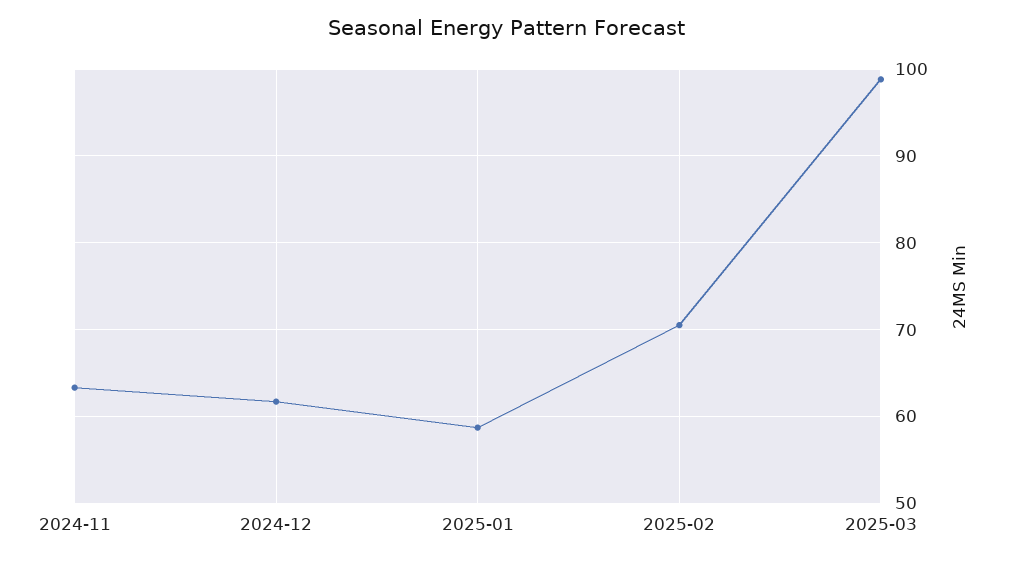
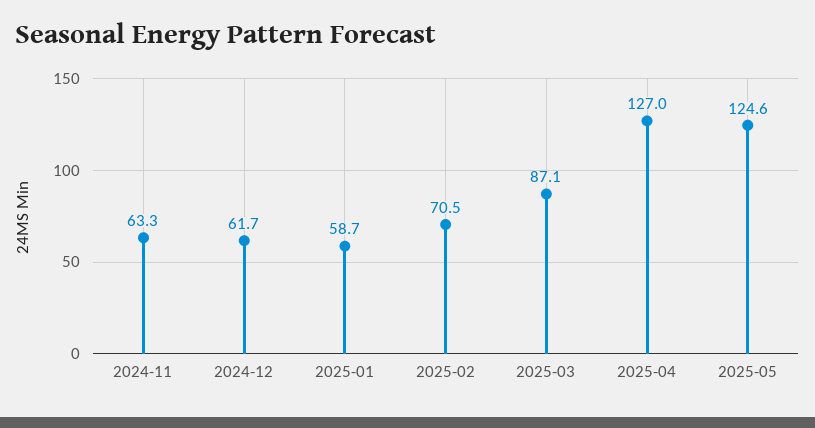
2025-03: 99 -> 87.1
2025-04: none -> 127
2025-05: none -> 124.6

